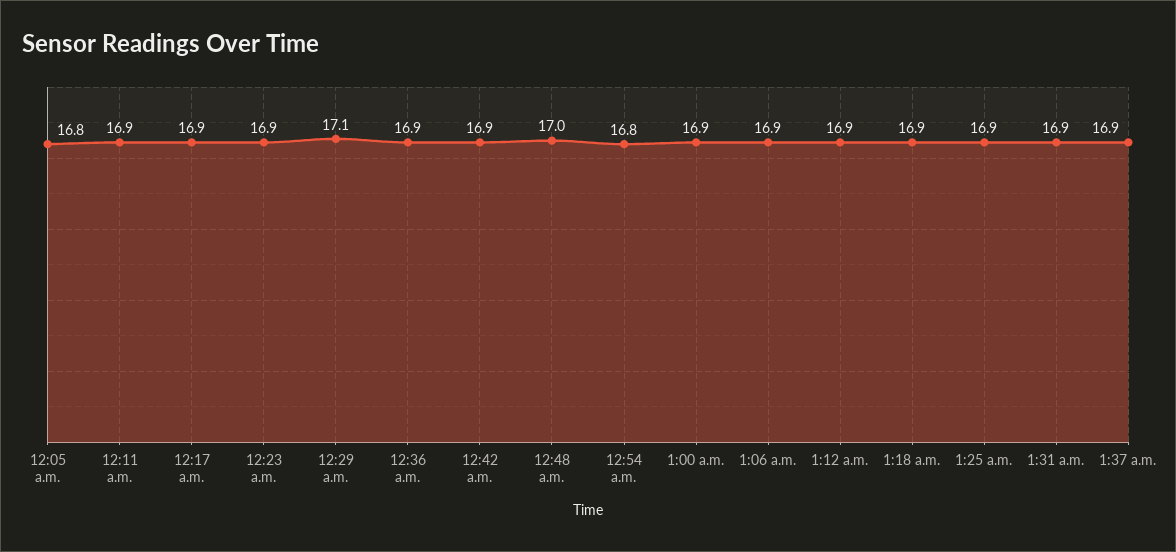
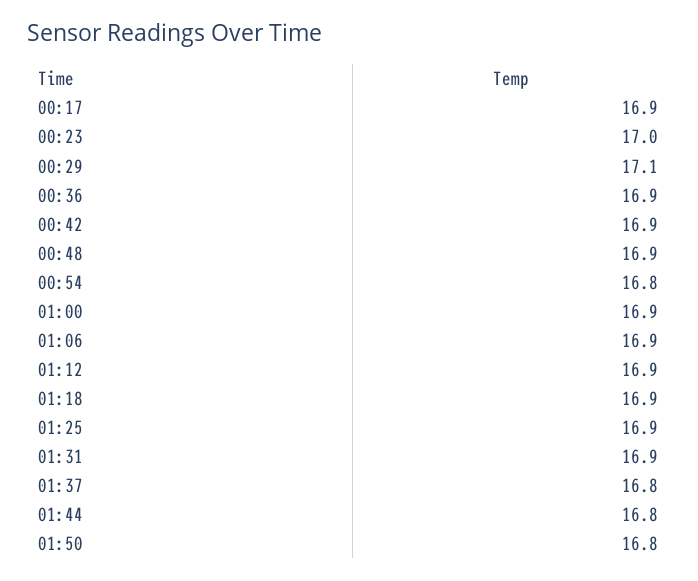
12:05 a.m.: 16.8 -> none
12:11 a.m.: 16.9 -> none
12:23 a.m.: 16.9 -> 17
12:48 a.m.: 17 -> 16.9
1:37 a.m.: 16.9 -> 16.8
01:44: none -> 16.8
01:50: none -> 16.8

